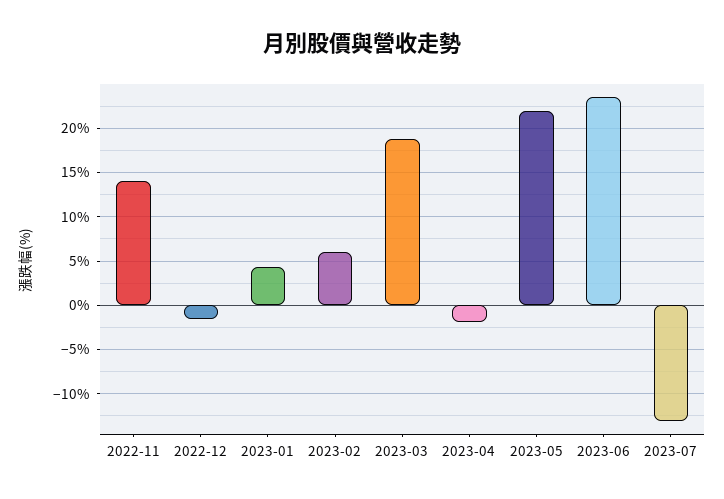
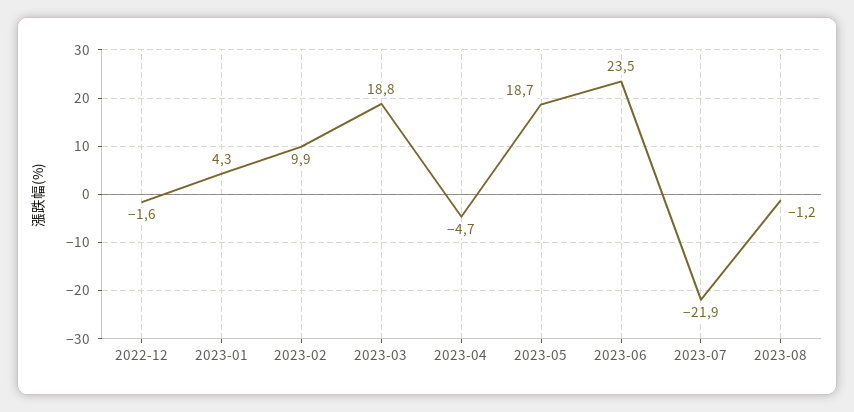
2022-11: 14 -> none
2023-02: 6 -> 9.9
2023-04: -2 -> -4.7
2023-05: 22 -> 18.7
2023-07: -13 -> -21.9
2023-08: none -> -1.2

